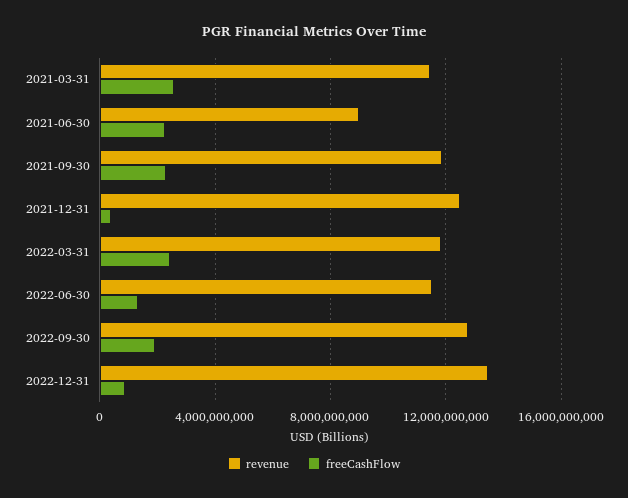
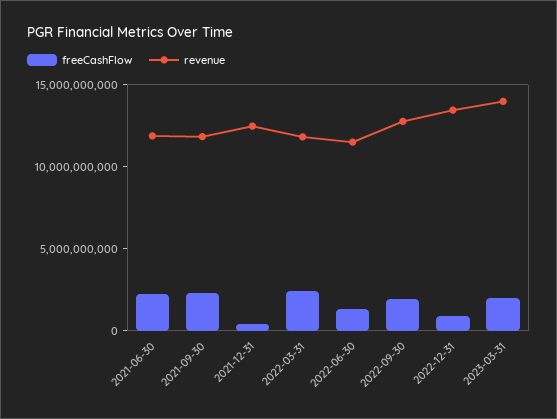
revenue, 2021-03-31: 11500000000 -> none
freeCashFlow, 2021-03-31: 2500000000 -> none
revenue, 2021-06-30: 9000000000 -> 12000000000
freeCashFlow, 2023-03-31: none -> 2000000000
revenue, 2023-03-31: none -> 14000000000

